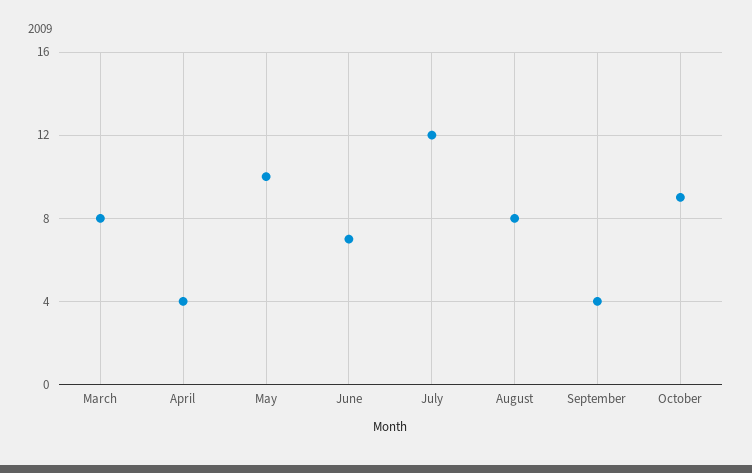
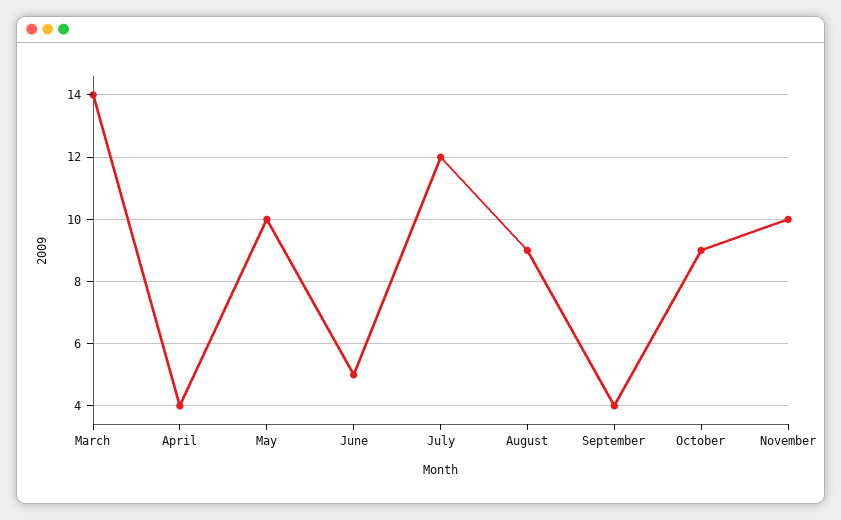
March: 8 -> 14
June: 7 -> 5
August: 8 -> 9
November: none -> 10

